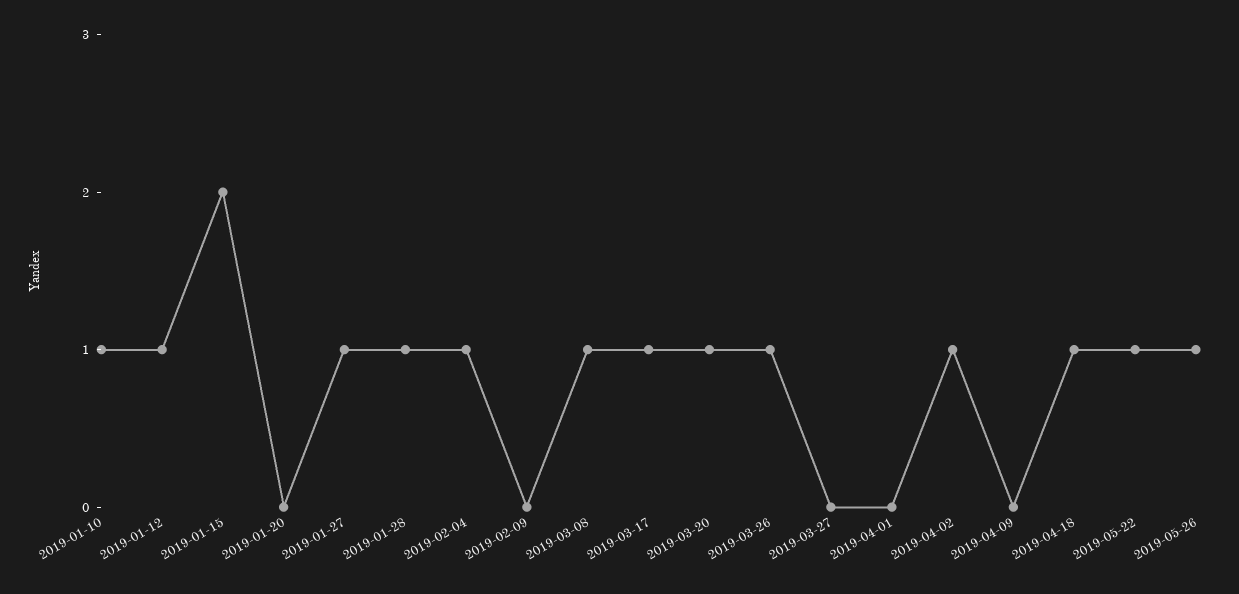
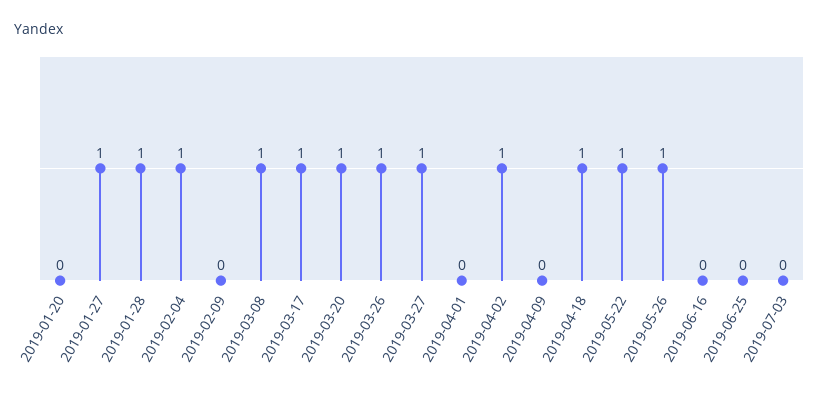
2019-01-10: 1 -> none
2019-01-12: 1 -> none
2019-01-15: 2 -> none
2019-03-27: 0 -> 1
2019-06-16: none -> 0
2019-06-25: none -> 0
2019-07-03: none -> 0

